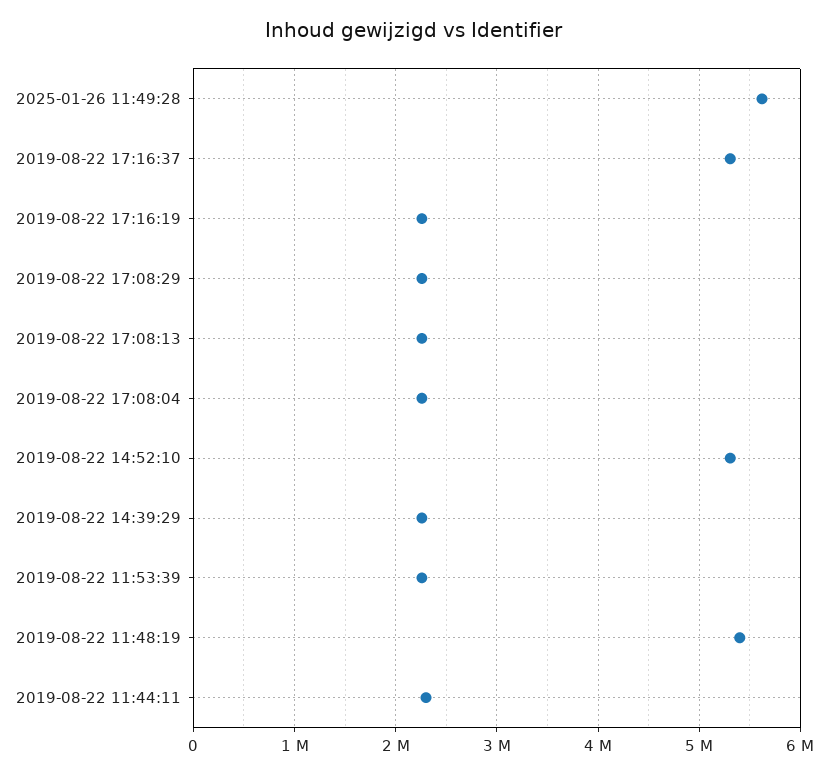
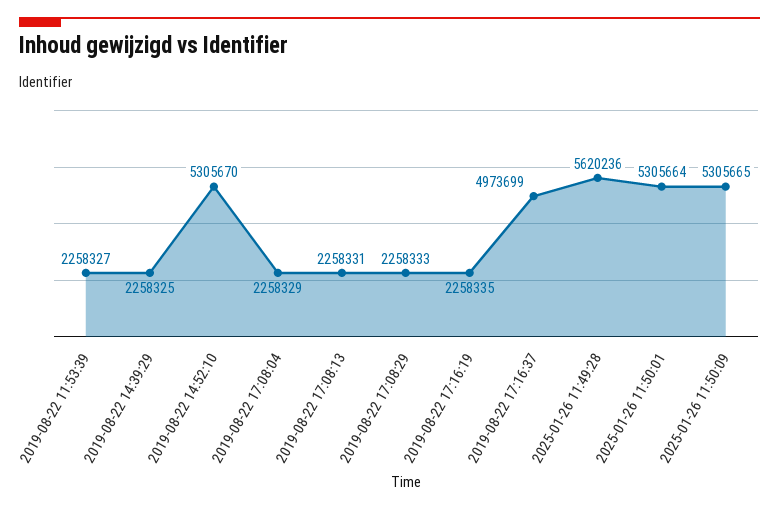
2019-08-22 17:16:37: 5300000 -> 4973699
2019-08-22 11:48:19: 5400000 -> none
2019-08-22 11:44:11: 2300000 -> none
2025-01-26 11:50:01: none -> 5305664
2025-01-26 11:50:09: none -> 5305665

